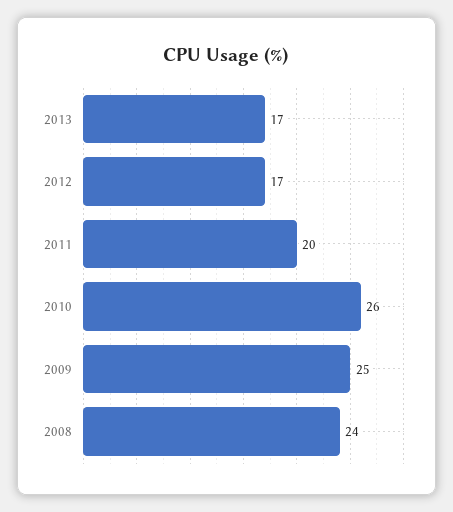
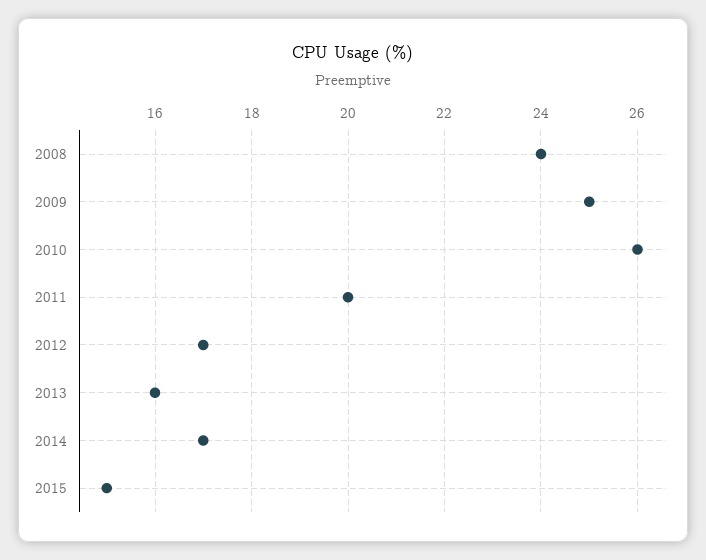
2013: 17 -> 16
2014: none -> 17
2015: none -> 15

